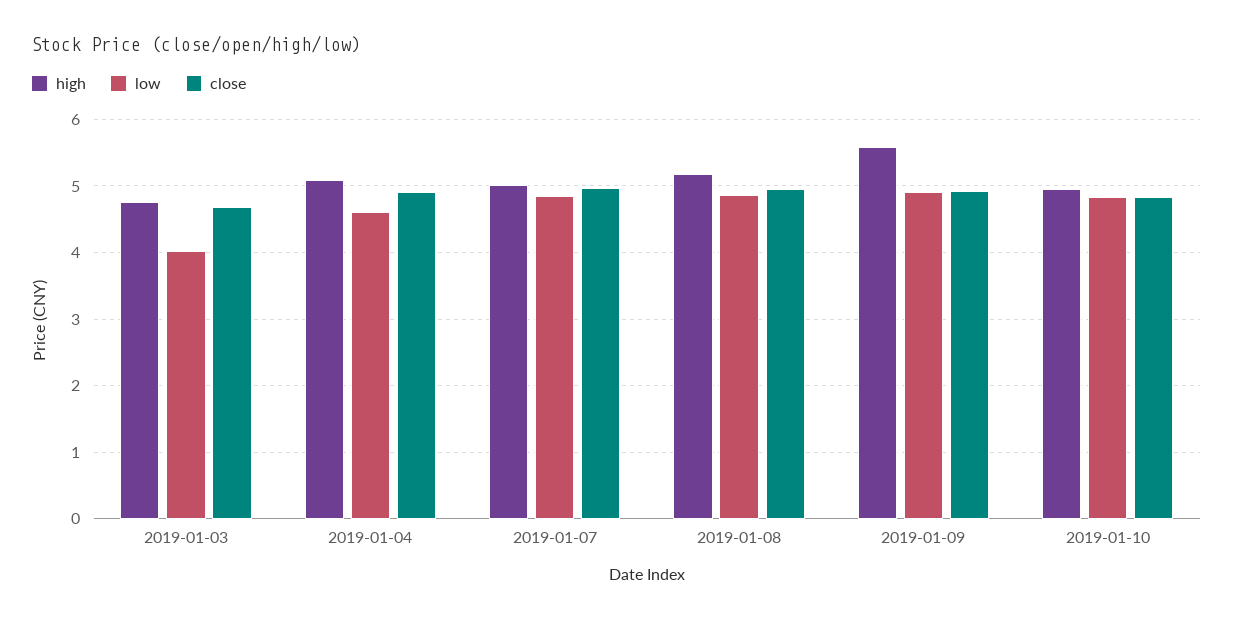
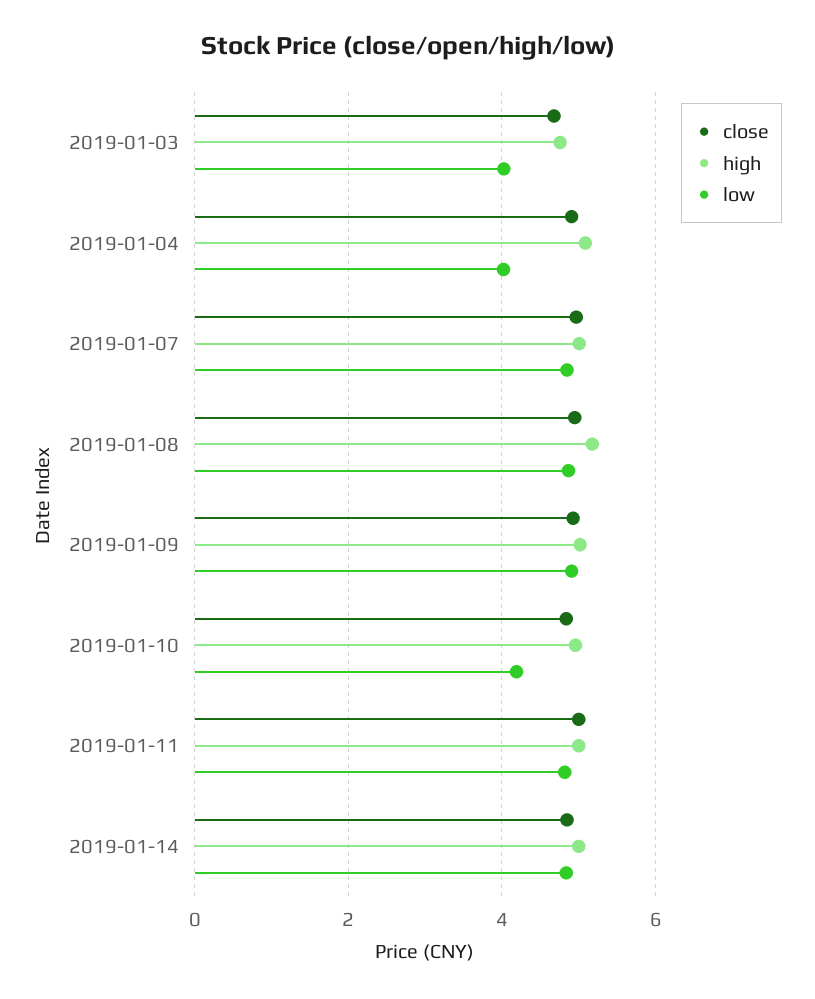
low, 2019-01-04: 4.6 -> 4
high, 2019-01-09: 5.6 -> 5
low, 2019-01-10: 4.8 -> 4.2
close, 2019-01-11: none -> 5
high, 2019-01-11: none -> 5
low, 2019-01-11: none -> 4.8
close, 2019-01-14: none -> 4.8
high, 2019-01-14: none -> 5
low, 2019-01-14: none -> 4.8

